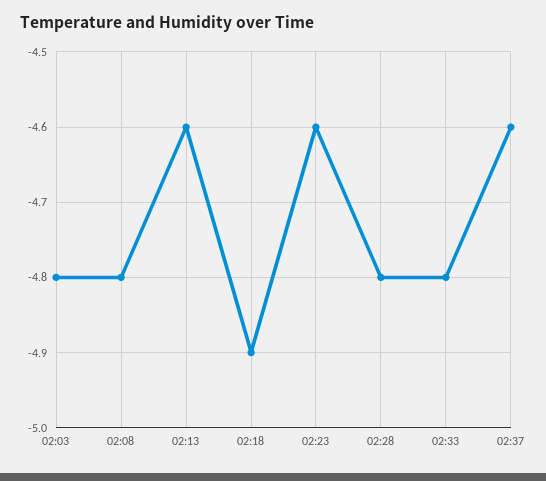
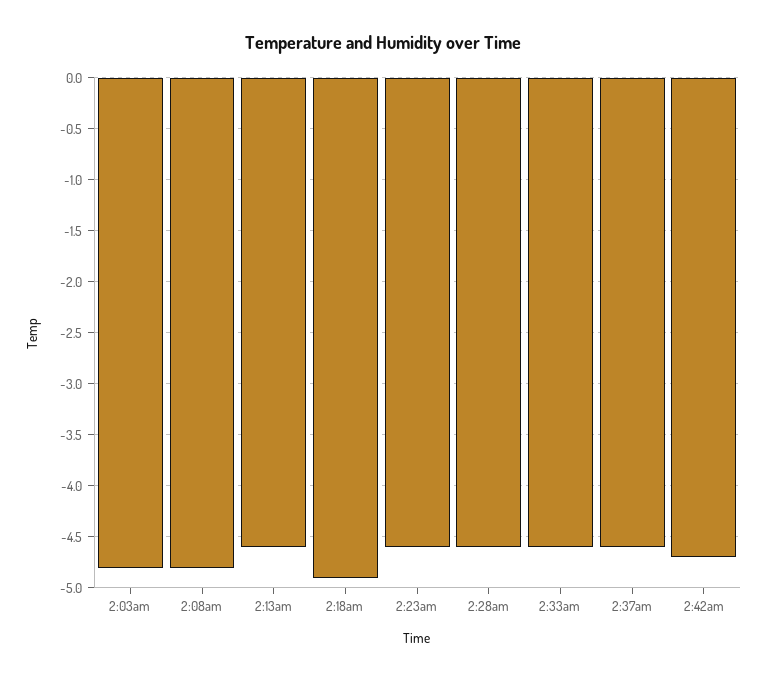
02:28: -4.8 -> -4.6
02:33: -4.8 -> -4.6
2:42am: none -> -4.7

